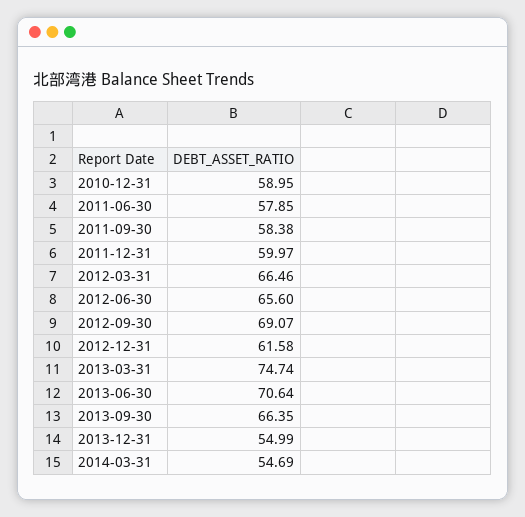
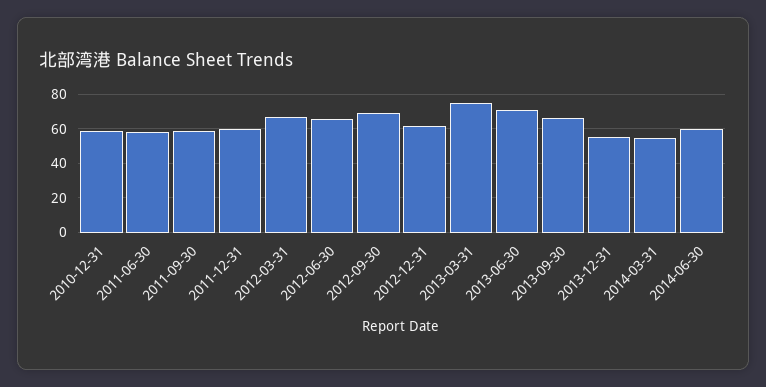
2014-06-30: none -> 60

